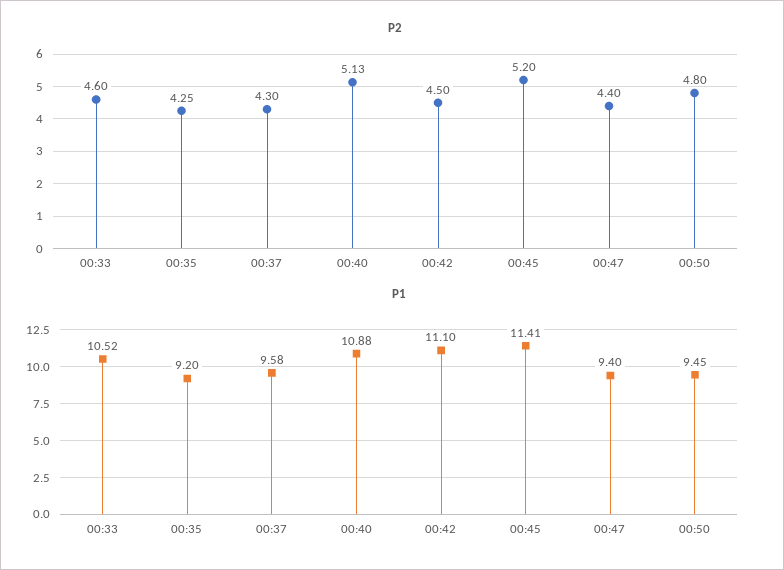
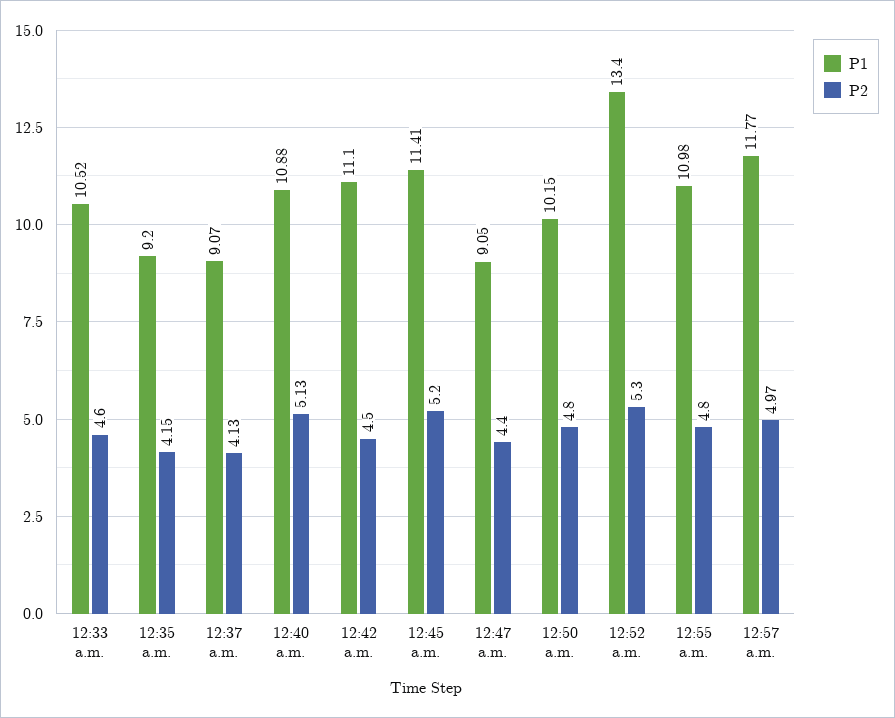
P2, 00:35: 4.25 -> 4.15
P2, 00:37: 4.3 -> 4.13
P1, 00:37: 9.58 -> 9.07
P1, 00:47: 9.4 -> 9.05
P1, 00:50: 9.45 -> 10.15
P1, 12:52 a.m.: none -> 13.4
P2, 12:52 a.m.: none -> 5.3
P1, 12:55 a.m.: none -> 10.98
P2, 12:55 a.m.: none -> 4.8
P1, 12:57 a.m.: none -> 11.77
P2, 12:57 a.m.: none -> 4.97

